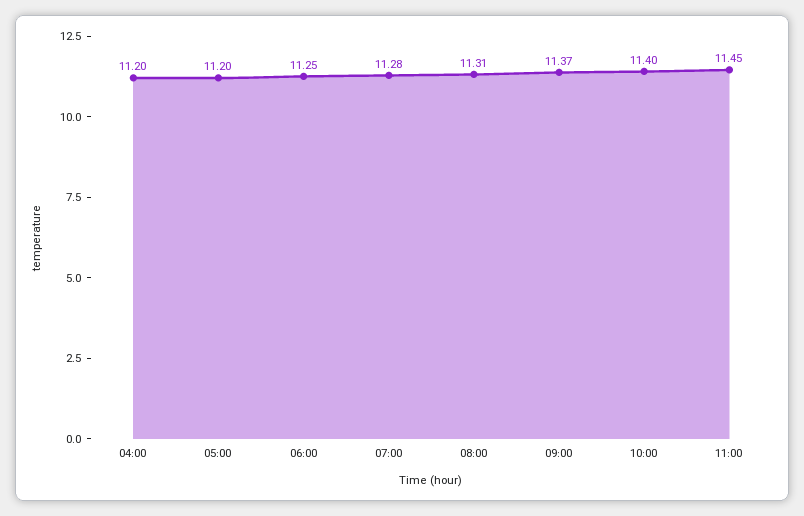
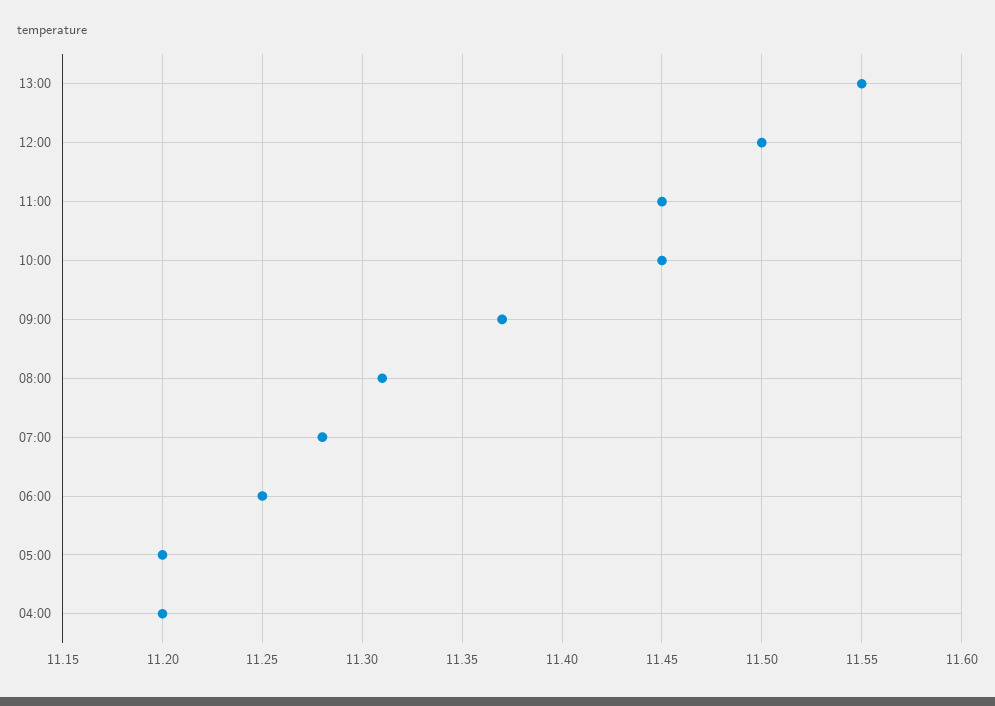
10:00: 11.4 -> 11.45
13:00: none -> 11.55
12:00: none -> 11.5

